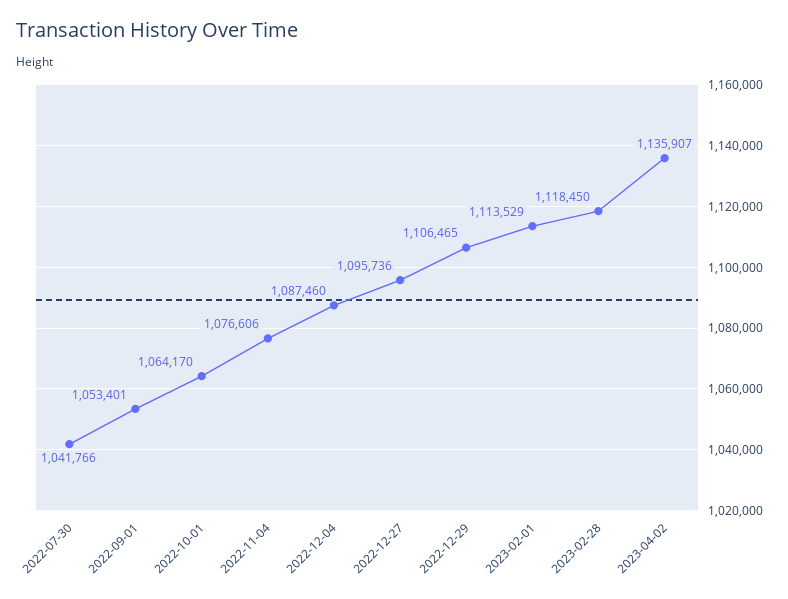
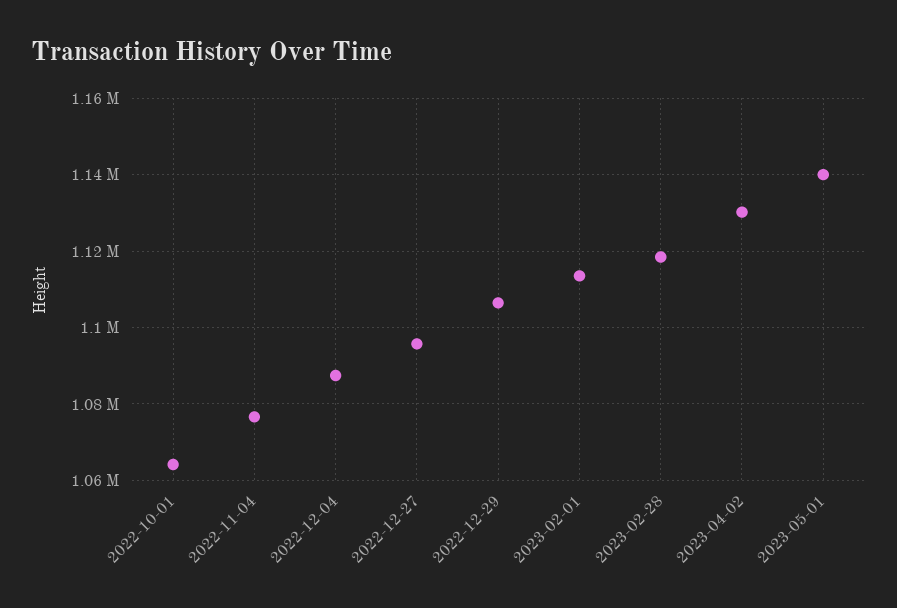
2022-07-30: 1041766 -> none
2022-09-01: 1053401 -> none
2023-04-02: 1135907 -> 1130000
2023-05-01: none -> 1140000

